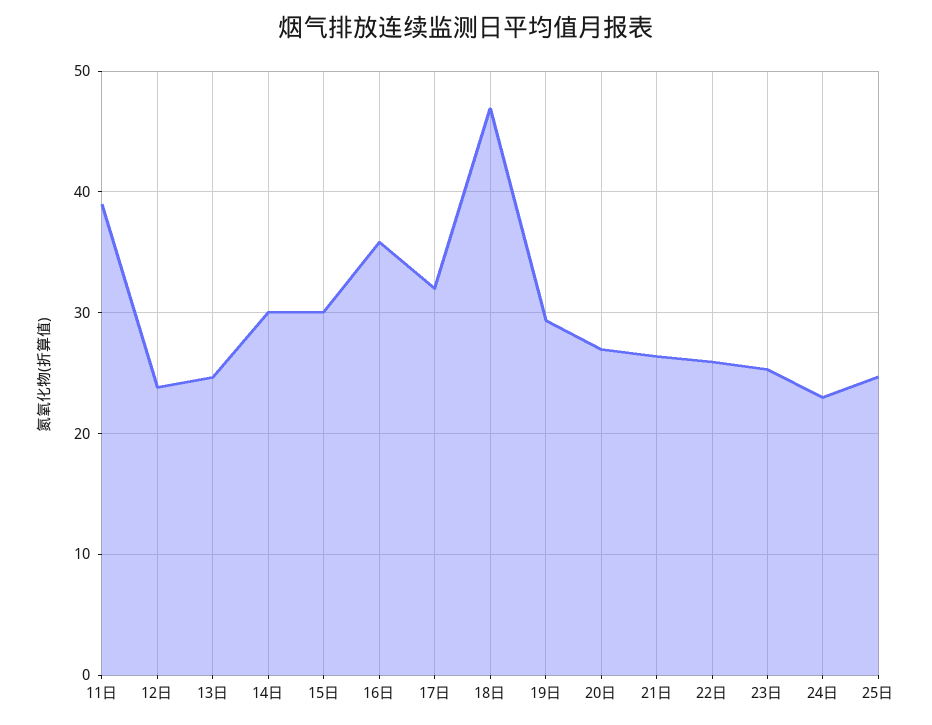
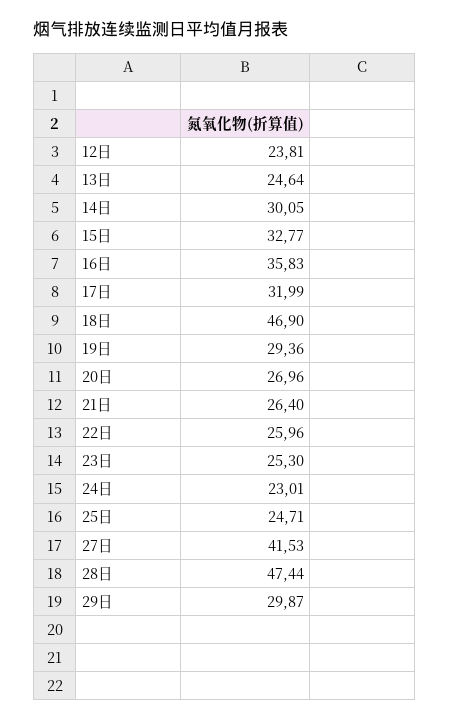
11日: 39 -> none
15日: 30 -> 32.77
27日: none -> 41.53
28日: none -> 47.44
29日: none -> 29.87

